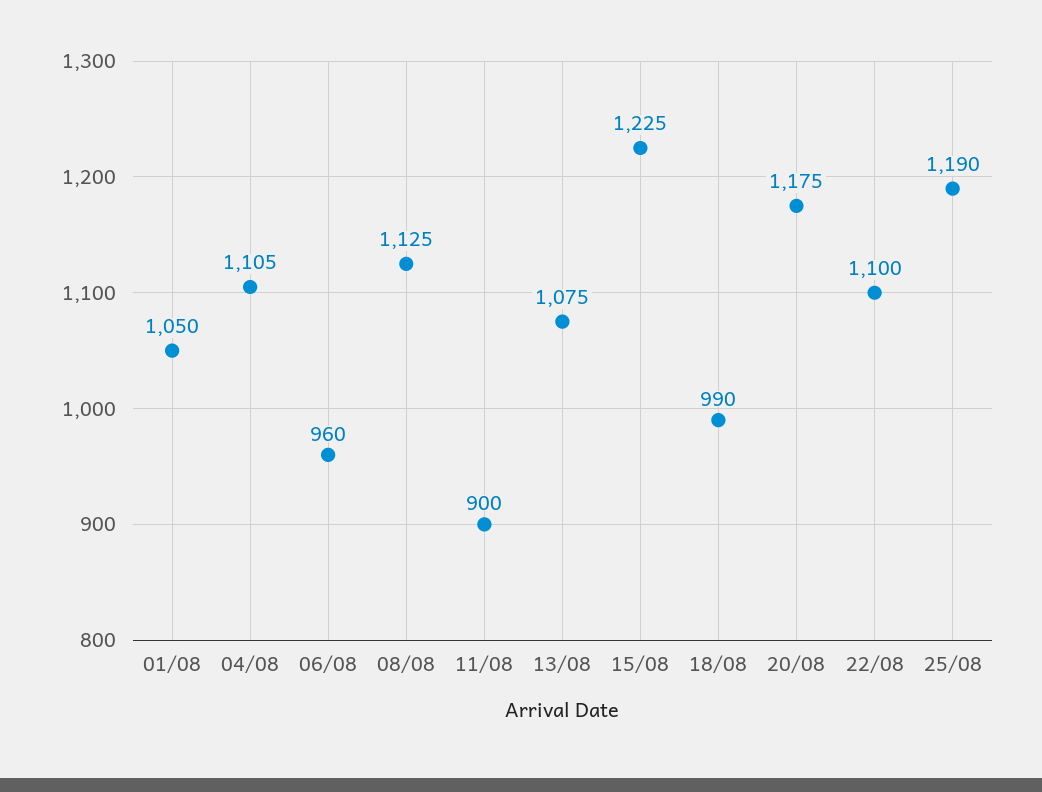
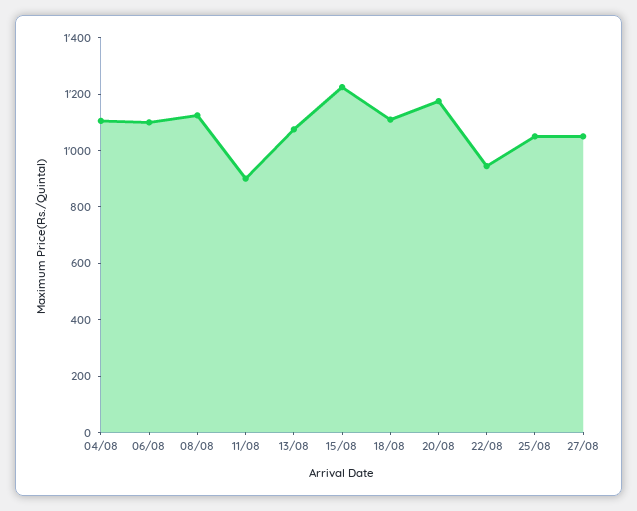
01/08: 1050 -> none
06/08: 960 -> 1100
18/08: 990 -> 1100
22/08: 1100 -> 950
25/08: 1190 -> 1050
27/08: none -> 1050

